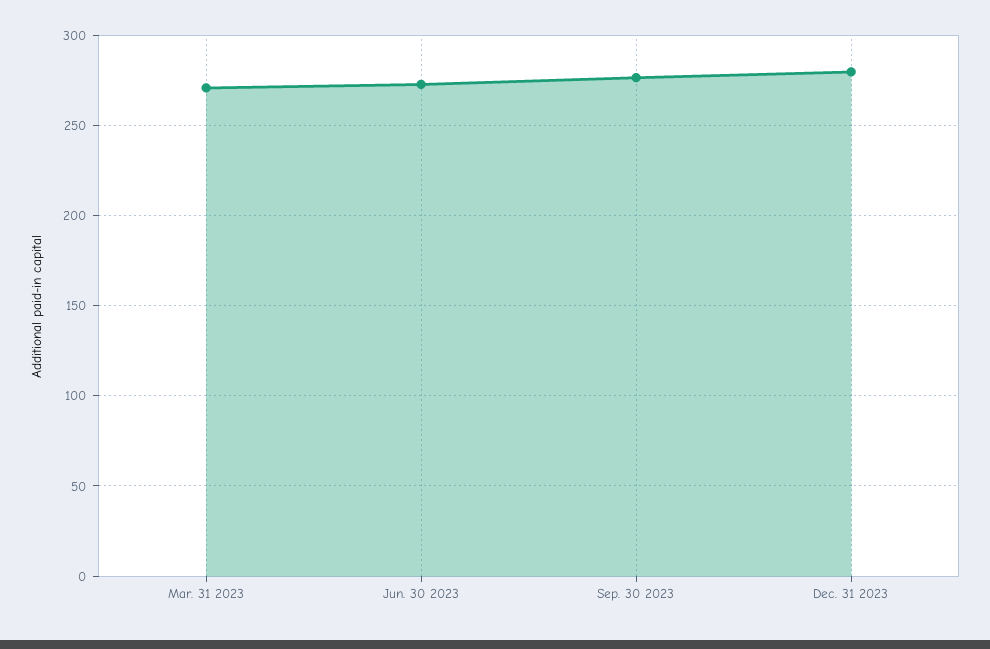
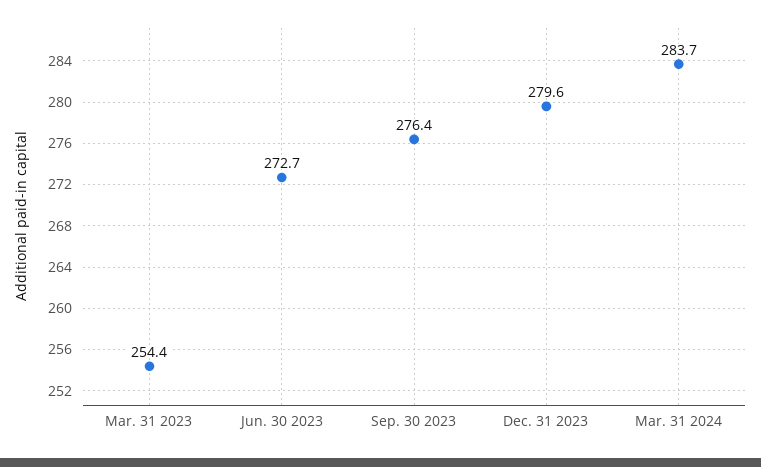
Mar. 31 2023: 270 -> 254.4
Mar. 31 2024: none -> 283.7

